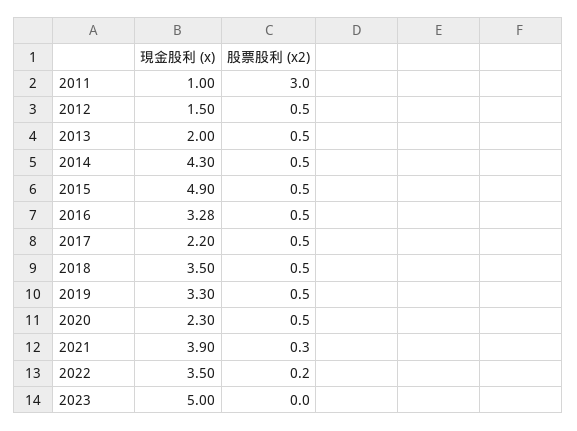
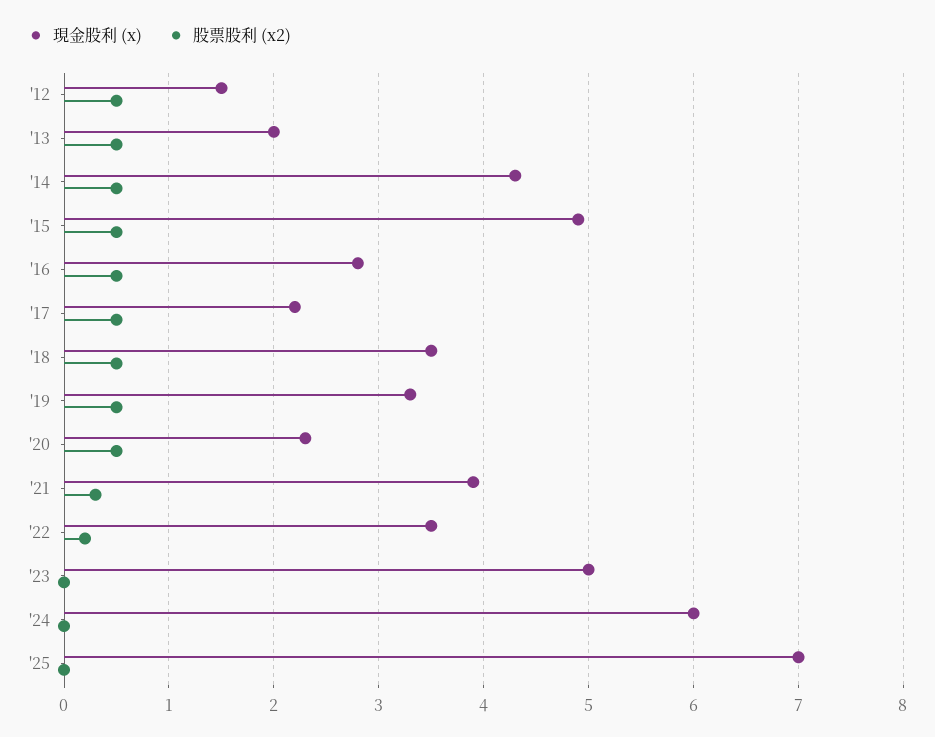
現金股利 (x), 2011: 1 -> none
股票股利 (x2), 2011: 3 -> none
現金股利 (x), 2016: 3.28 -> 2.8
現金股利 (x), '24: none -> 6
股票股利 (x2), '24: none -> 0
現金股利 (x), '25: none -> 7
股票股利 (x2), '25: none -> 0

